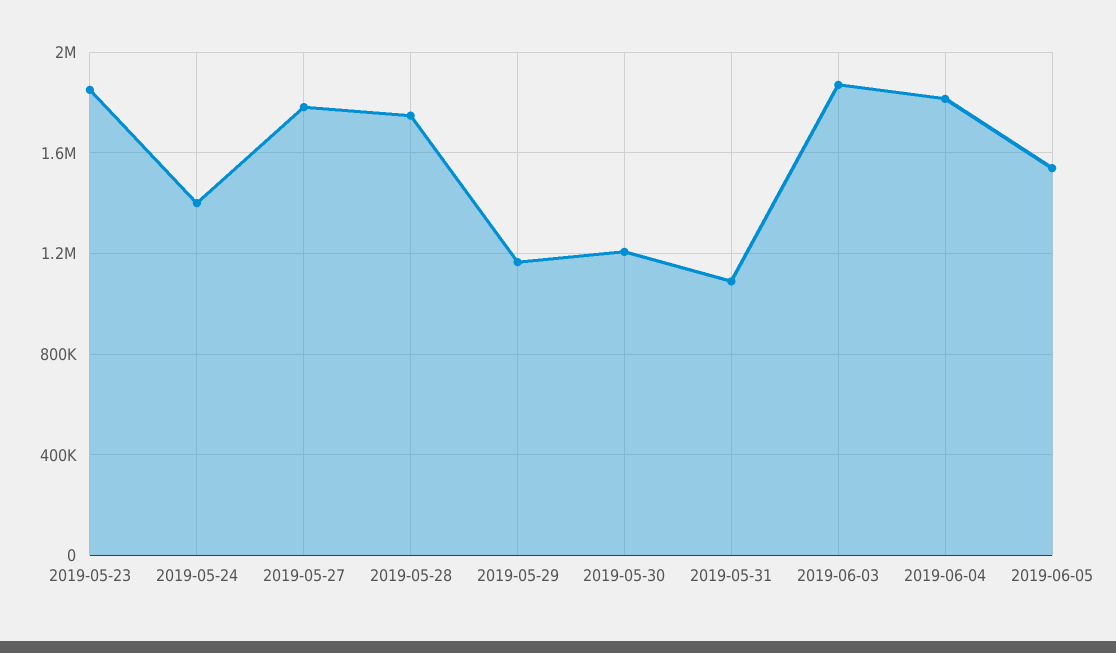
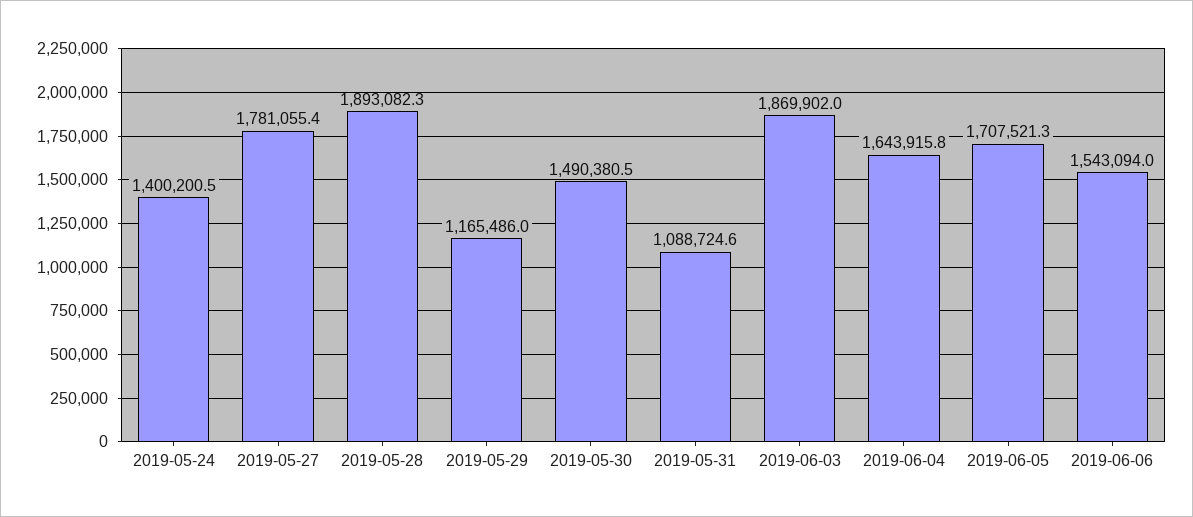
2019-05-23: 1850000 -> none
2019-05-28: 1750000 -> 1893082.3
2019-05-30: 1200000 -> 1490380.5
2019-06-04: 1800000 -> 1643915.8
2019-06-05: 1550000 -> 1707521.3
2019-06-06: none -> 1543094

